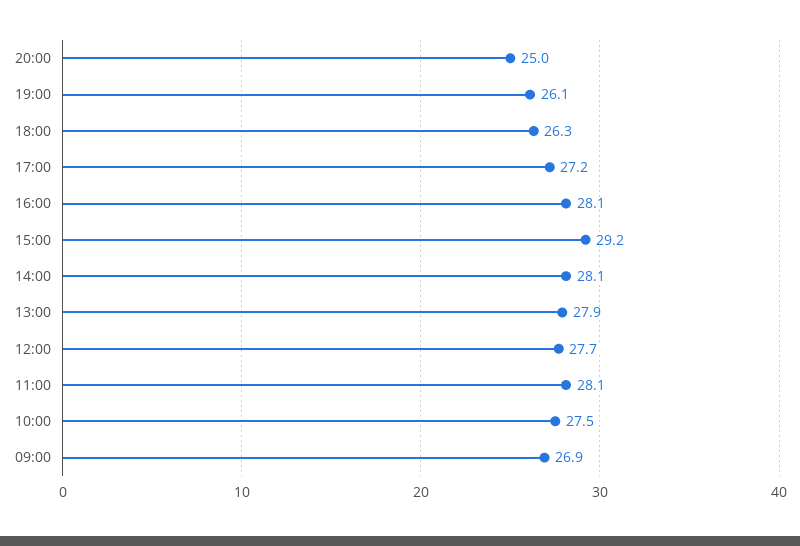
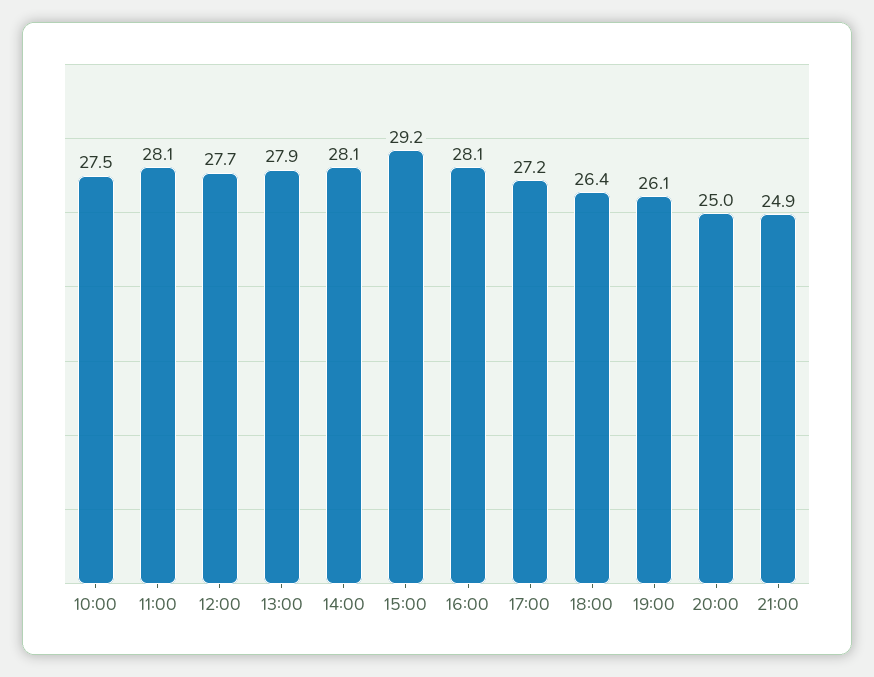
18:00: 26.3 -> 26.4
09:00: 26.9 -> none
21:00: none -> 24.9

